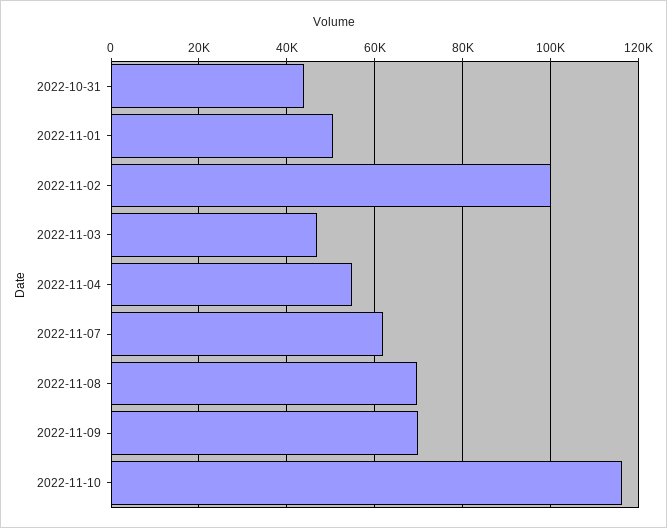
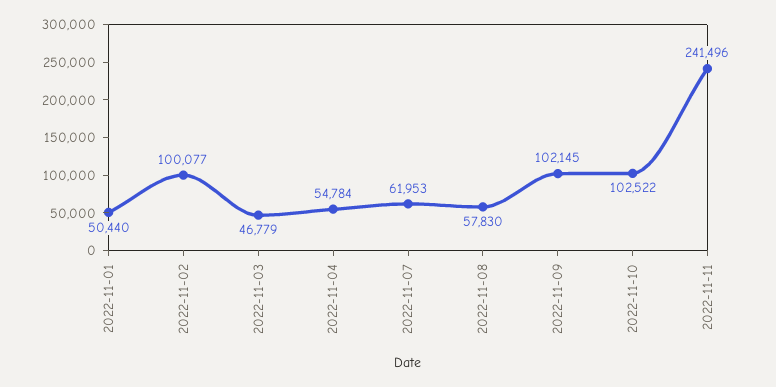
2022-10-31: 44000 -> none
2022-11-08: 70000 -> 57830
2022-11-09: 70000 -> 102145
2022-11-10: 116000 -> 102522
2022-11-11: none -> 241496

